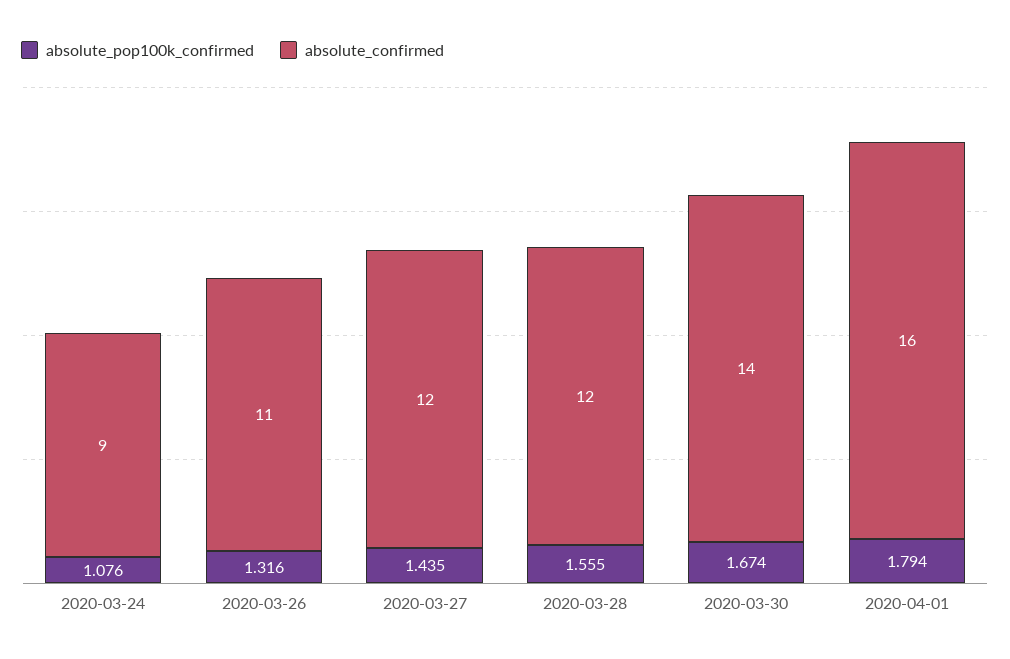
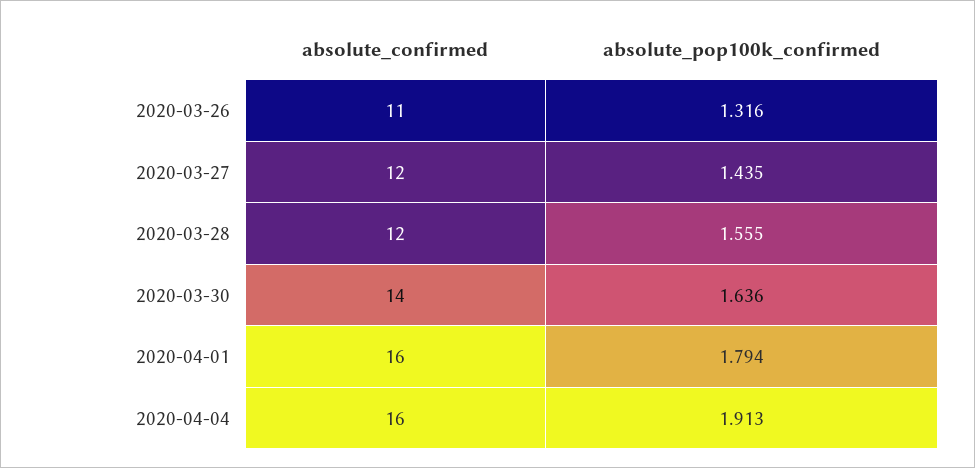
absolute_pop100k_confirmed, 2020-03-24: 1.076 -> none
absolute_confirmed, 2020-03-24: 9 -> none
absolute_pop100k_confirmed, 2020-03-30: 1.674 -> 1.636
absolute_confirmed, 2020-04-04: none -> 16
absolute_pop100k_confirmed, 2020-04-04: none -> 1.913

